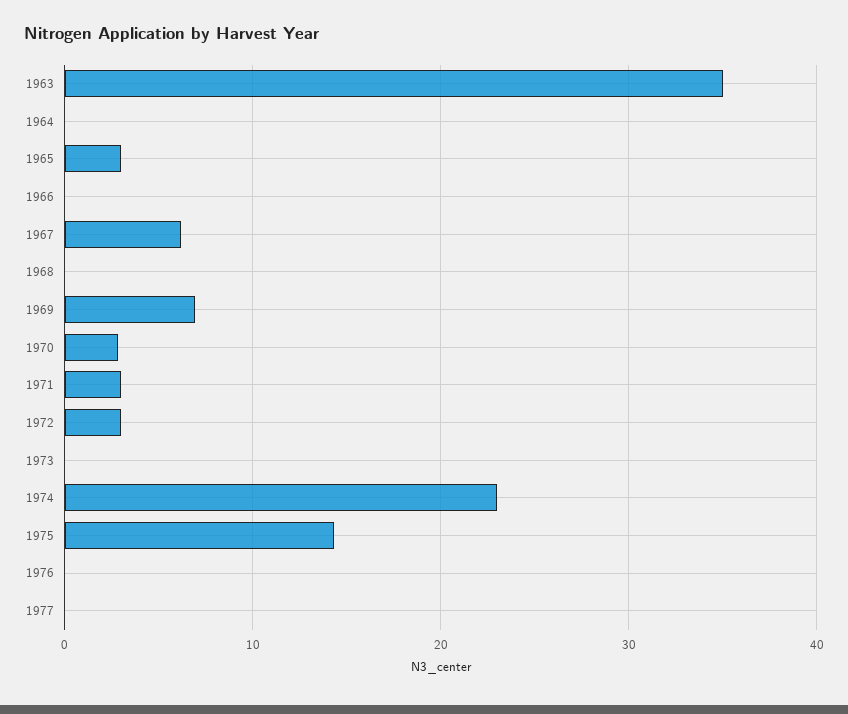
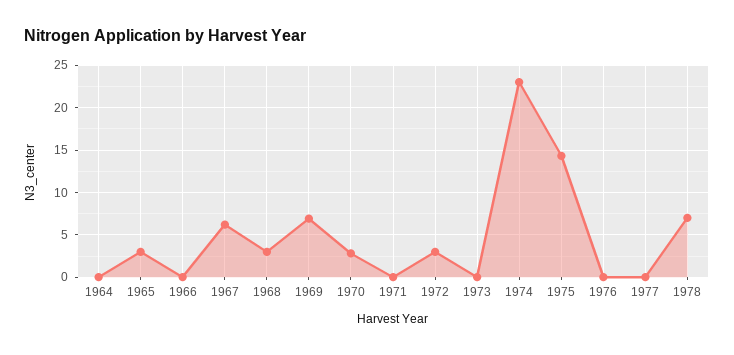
1963: 35 -> none
1968: 0 -> 3
1971: 3 -> 0
1978: none -> 7

